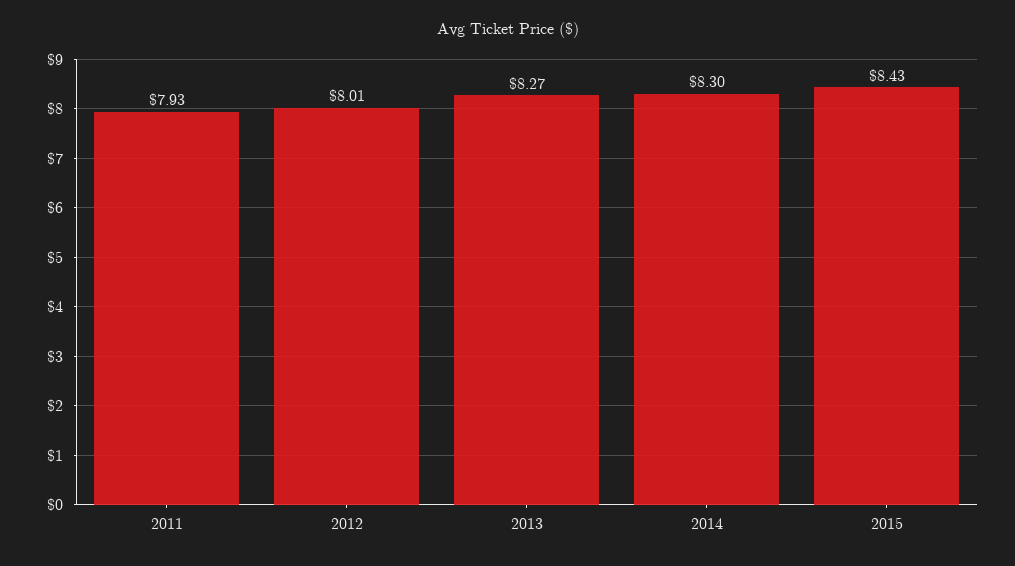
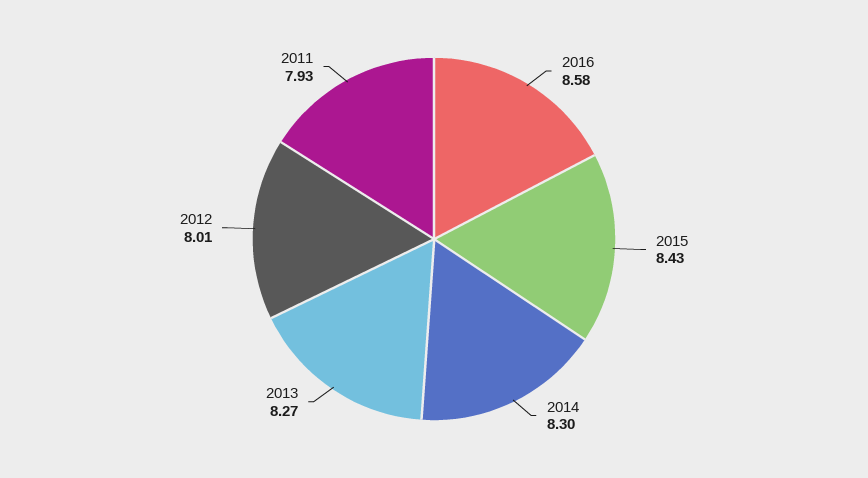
2016: none -> 8.58

